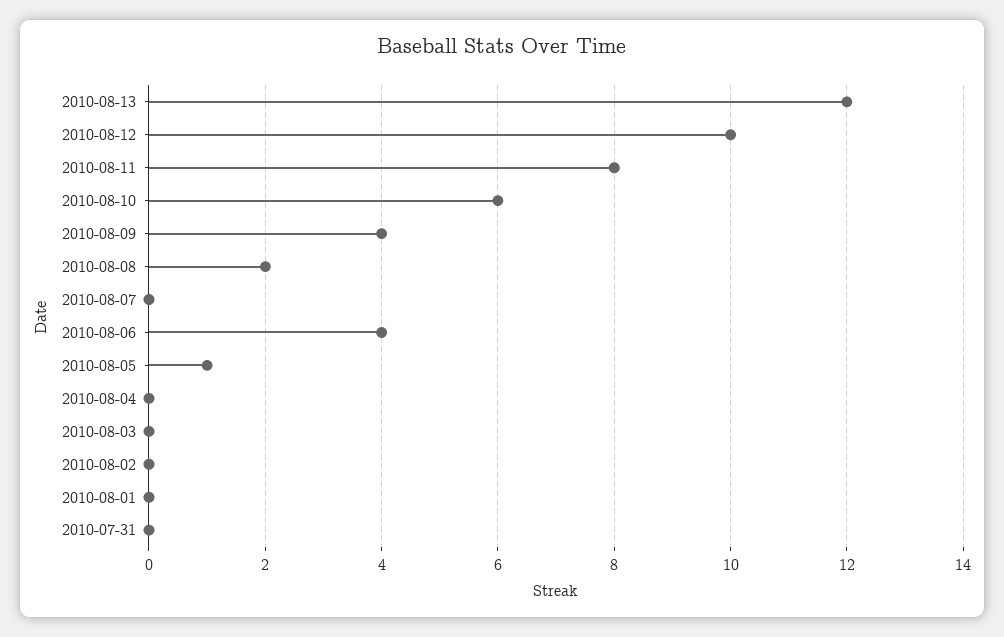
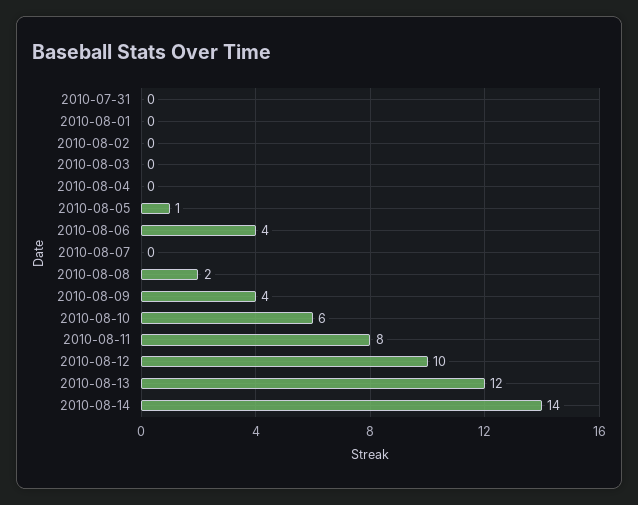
2010-08-14: none -> 14

